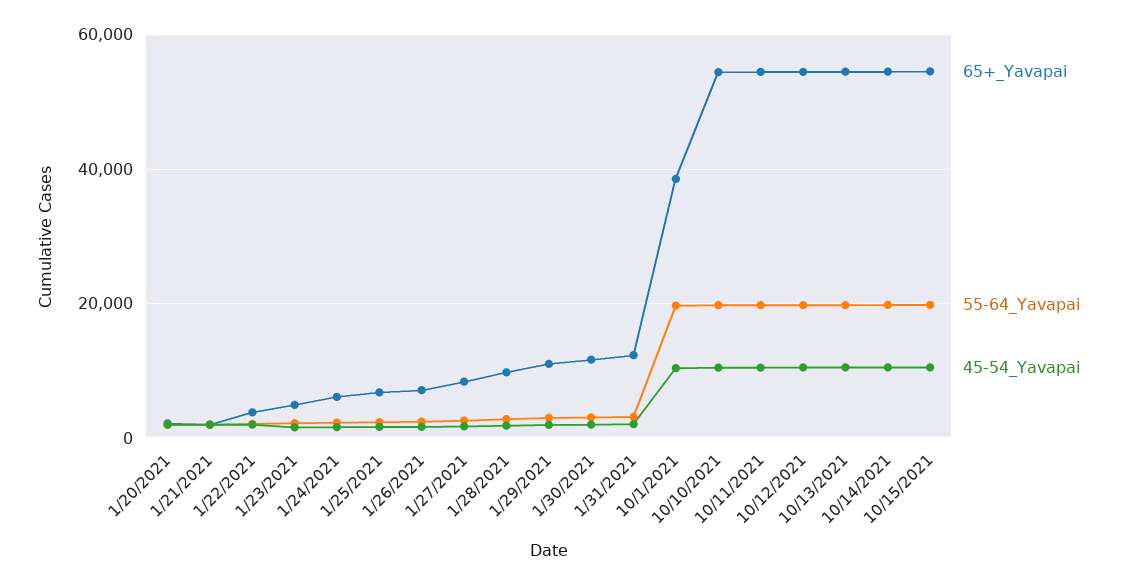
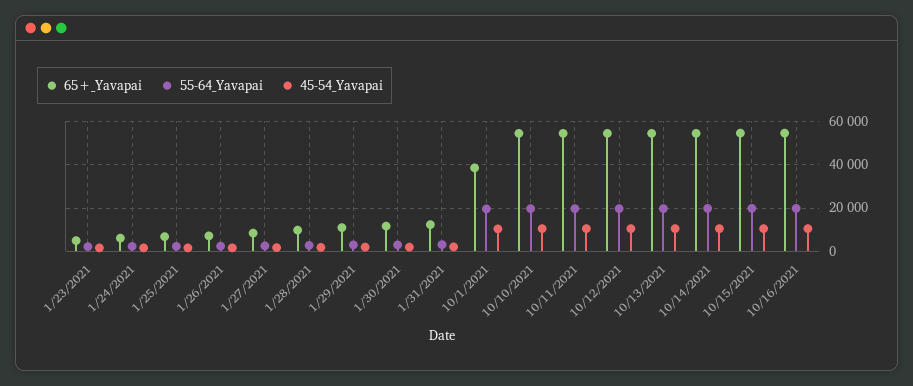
65+_Yavapai, 1/20/2021: 2000 -> none
55-64_Yavapai, 1/20/2021: 2000 -> none
45-54_Yavapai, 1/20/2021: 2000 -> none
65+_Yavapai, 1/21/2021: 2000 -> none
55-64_Yavapai, 1/21/2021: 2000 -> none
45-54_Yavapai, 1/21/2021: 2000 -> none
65+_Yavapai, 1/22/2021: 4000 -> none
55-64_Yavapai, 1/22/2021: 2000 -> none
45-54_Yavapai, 1/22/2021: 2000 -> none
65+_Yavapai, 10/16/2021: none -> 55000
55-64_Yavapai, 10/16/2021: none -> 20000
45-54_Yavapai, 10/16/2021: none -> 10000

